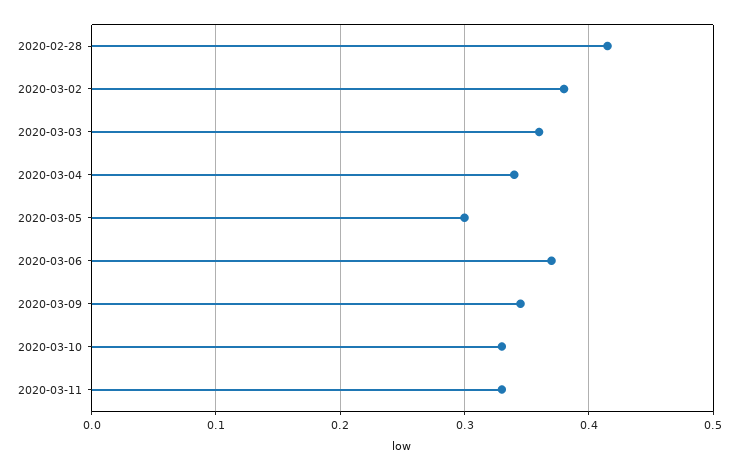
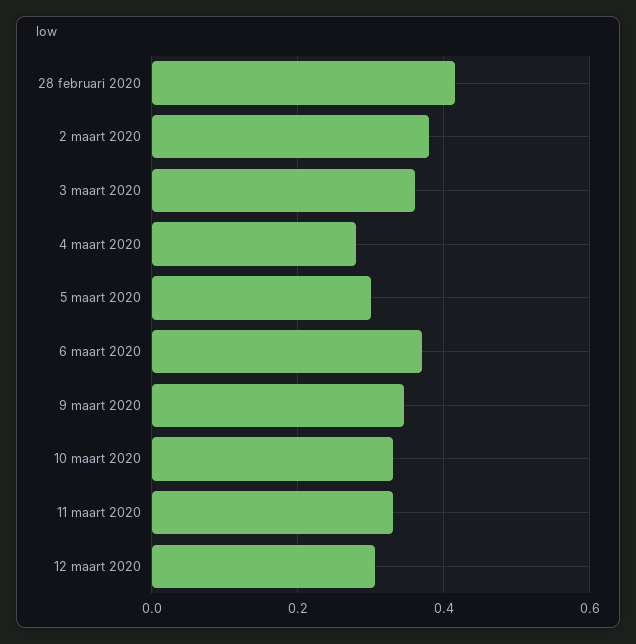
2020-03-04: 0.34 -> 0.28
12 maart 2020: none -> 0.3

